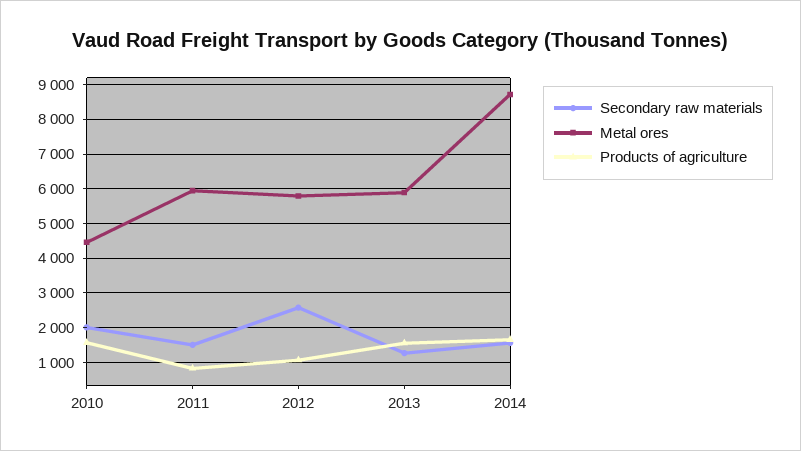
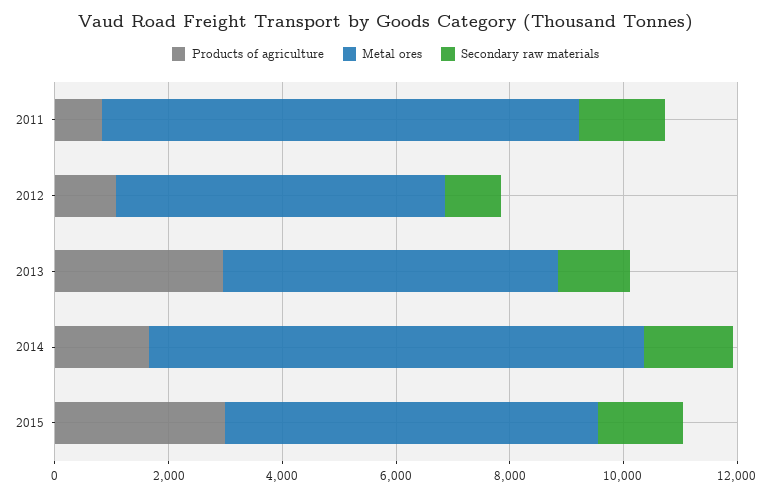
Secondary raw materials, 2010: 2000 -> none
Metal ores, 2010: 4400 -> none
Products of agriculture, 2010: 1600 -> none
Metal ores, 2011: 6000 -> 8500
Secondary raw materials, 2012: 2600 -> 1000
Products of agriculture, 2013: 1600 -> 3000
Products of agriculture, 2015: none -> 3000
Metal ores, 2015: none -> 6500
Secondary raw materials, 2015: none -> 1500

